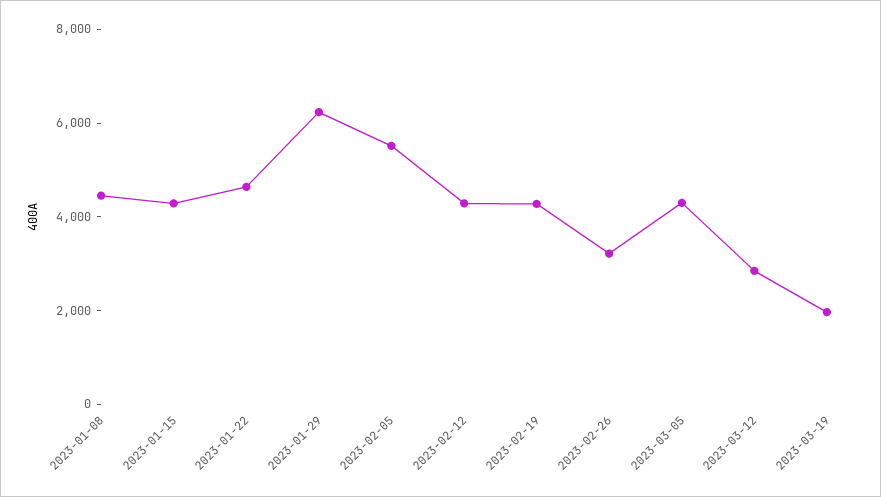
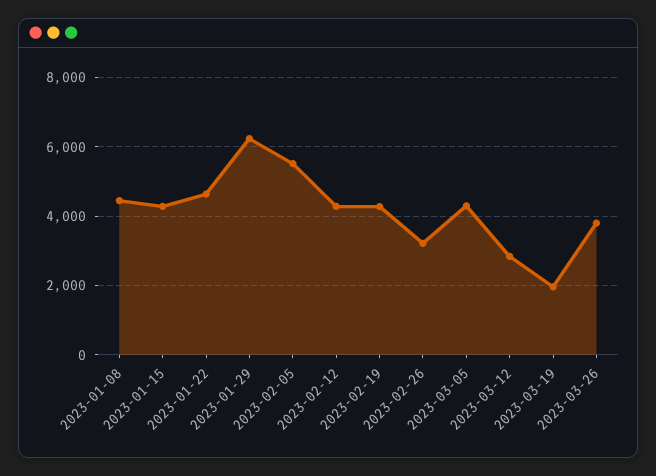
2023-03-26: none -> 3800

